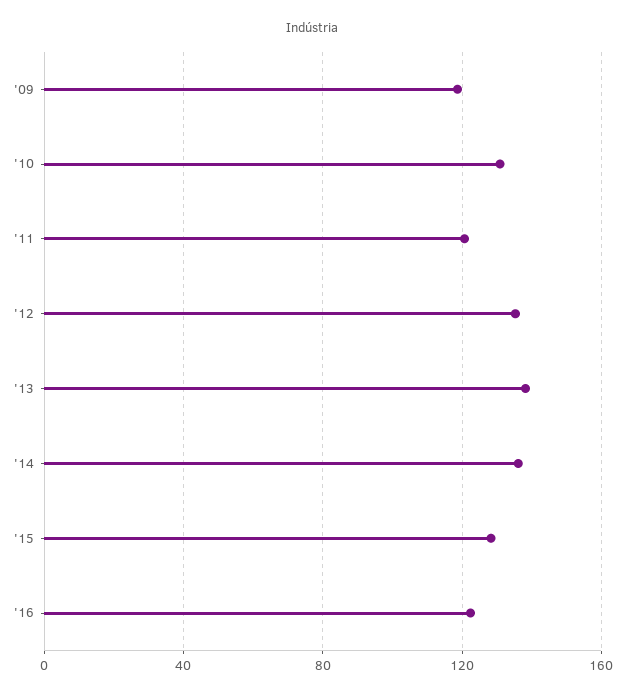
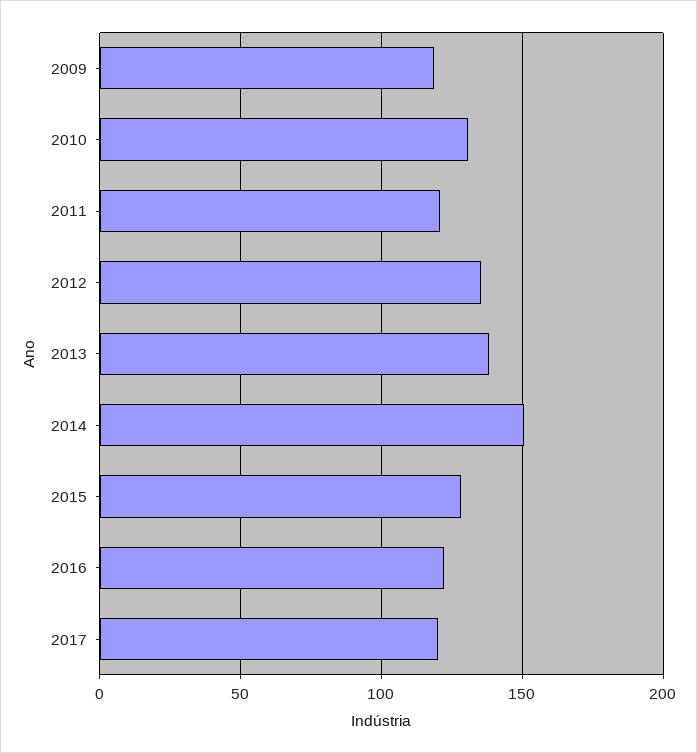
'14: 135 -> 150
2017: none -> 120

